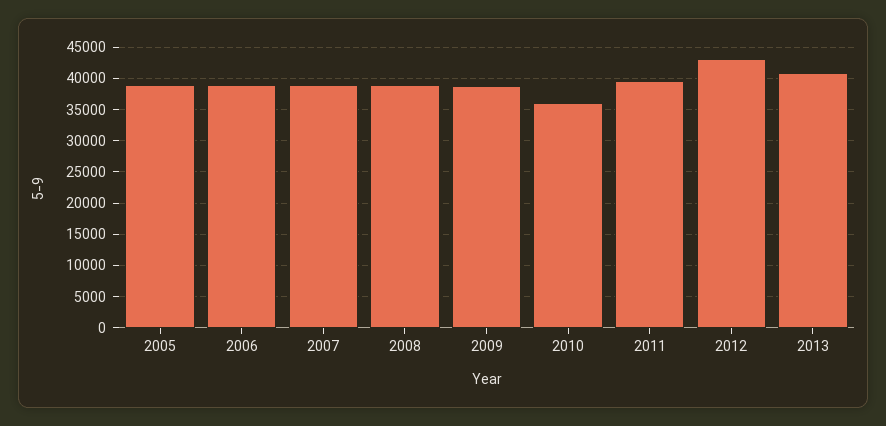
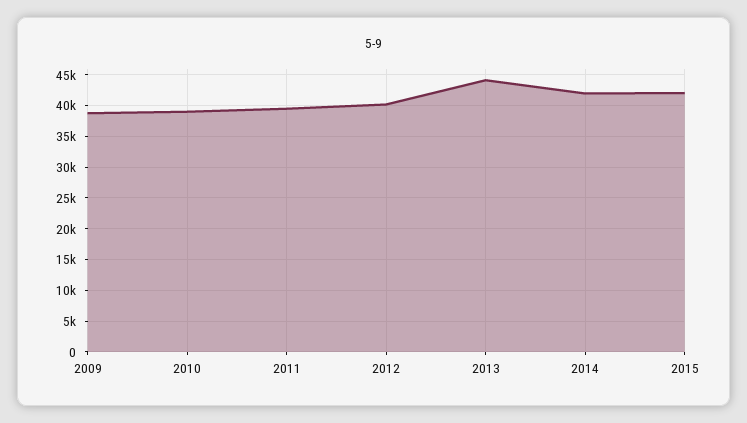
2005: 39000 -> none
2006: 39000 -> none
2007: 39000 -> none
2008: 39000 -> none
2010: 36000 -> 39000
2012: 43000 -> 40000
2013: 41000 -> 44000
2014: none -> 42000
2015: none -> 42000

